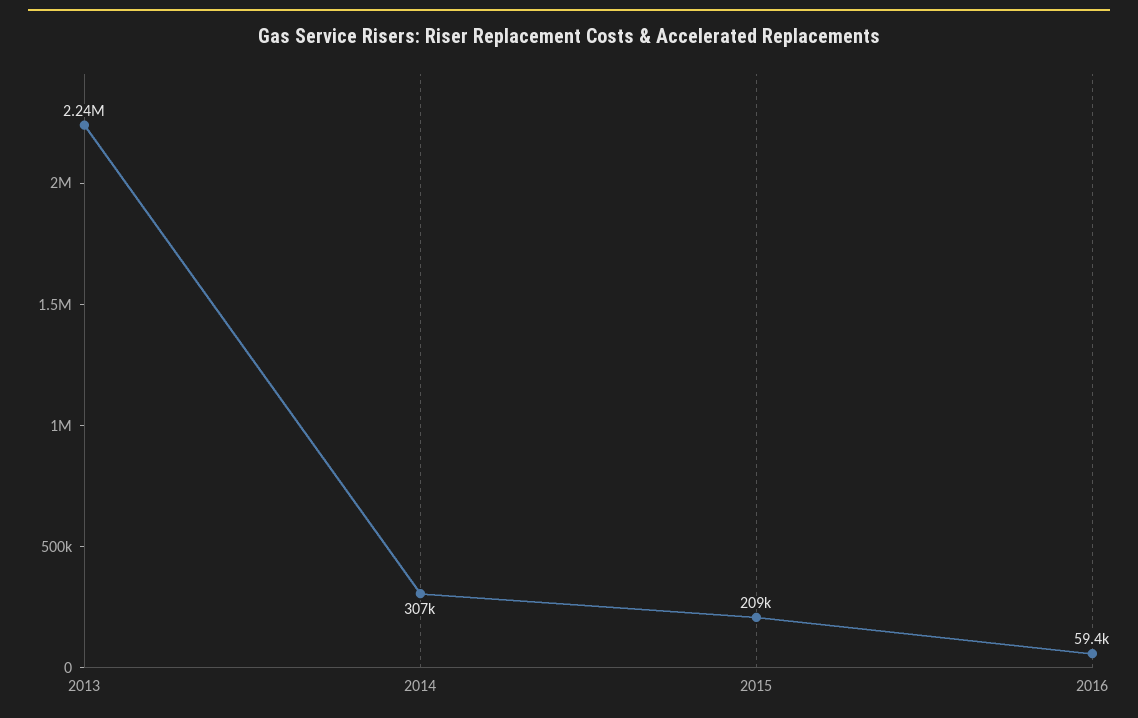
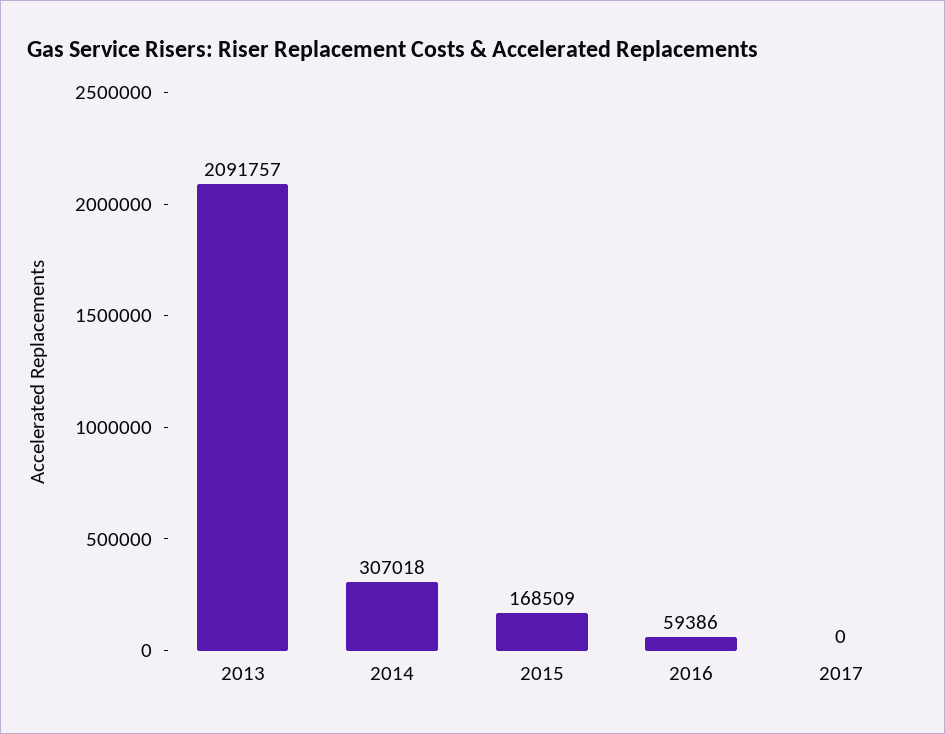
2013: 2240000 -> 2091757
2015: 209000 -> 168509
2017: none -> 0

